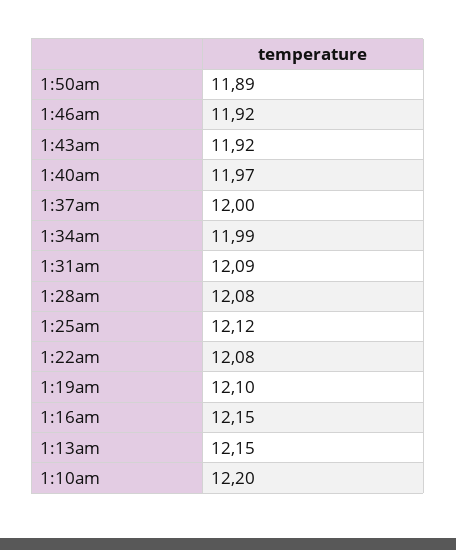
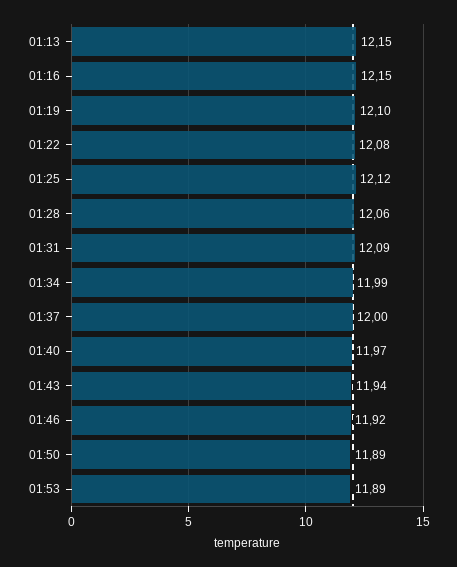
1:43am: 11.92 -> 11.94
1:28am: 12.08 -> 12.06
1:10am: 12.2 -> none
01:53: none -> 11.89

